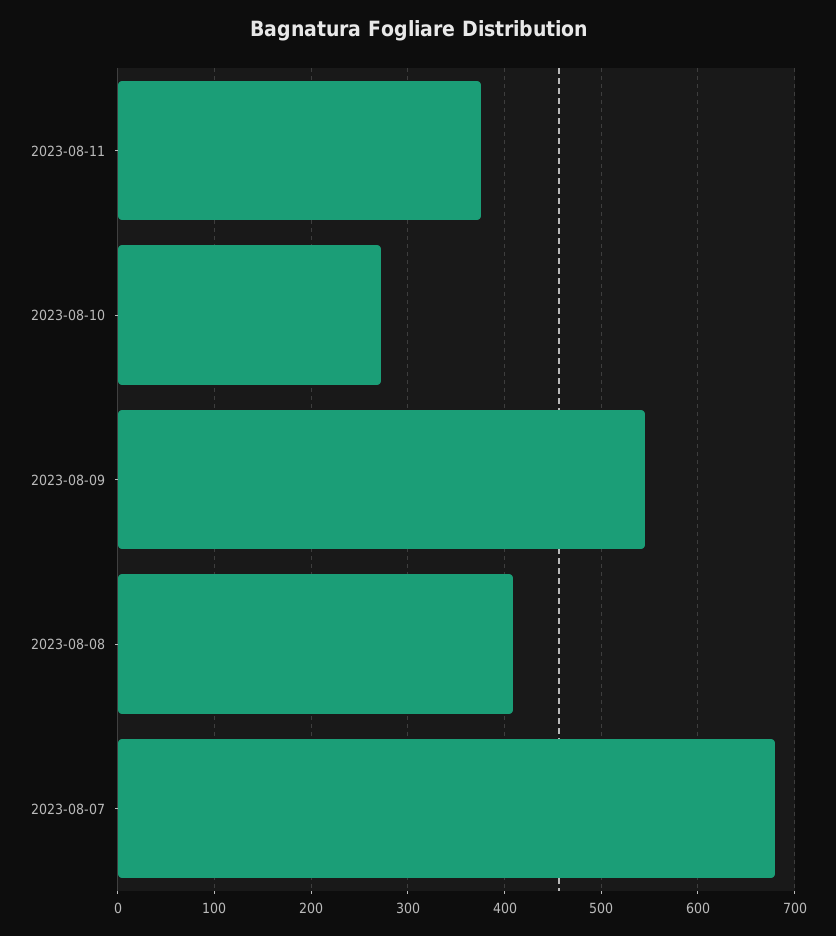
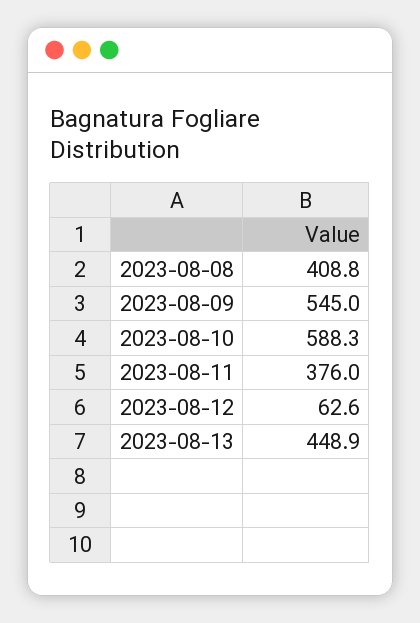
2023-08-10: 270 -> 588.3
2023-08-07: 680 -> none
2023-08-12: none -> 62.6
2023-08-13: none -> 448.9

